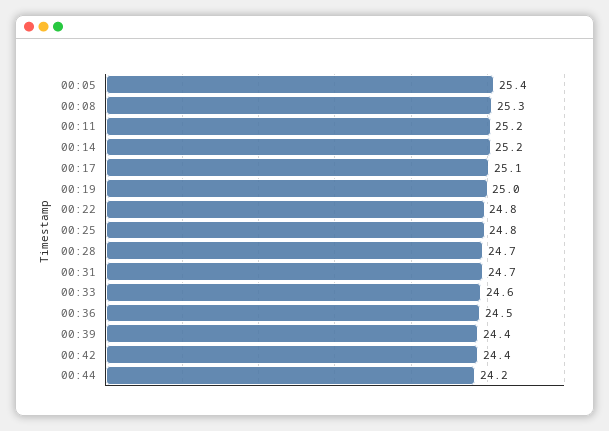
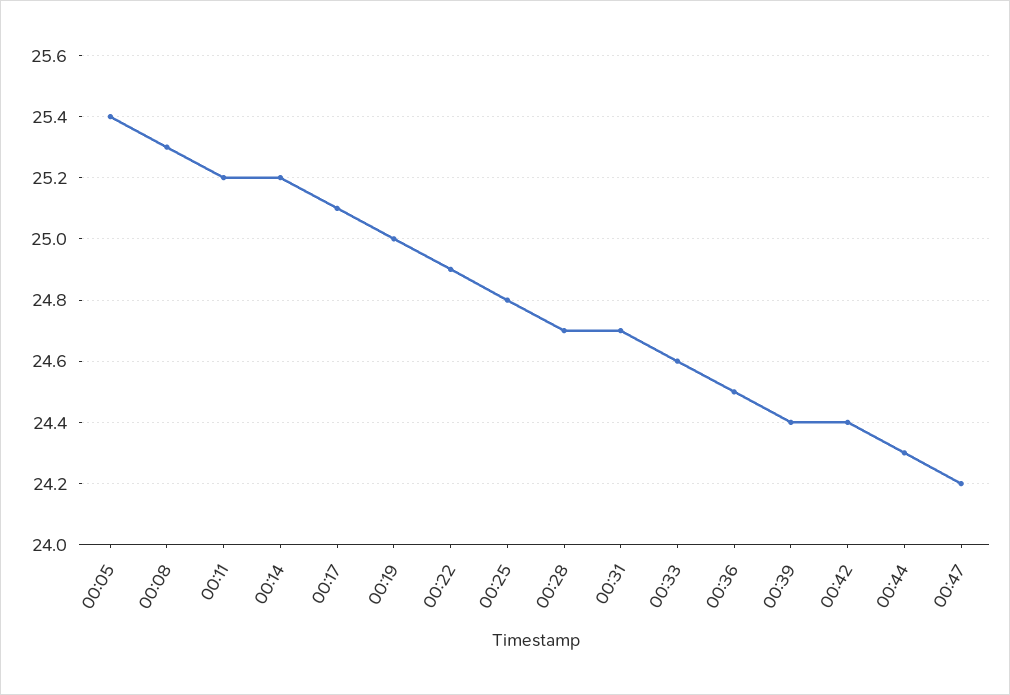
00:22: 24.8 -> 24.9
00:44: 24.2 -> 24.3
00:47: none -> 24.2

